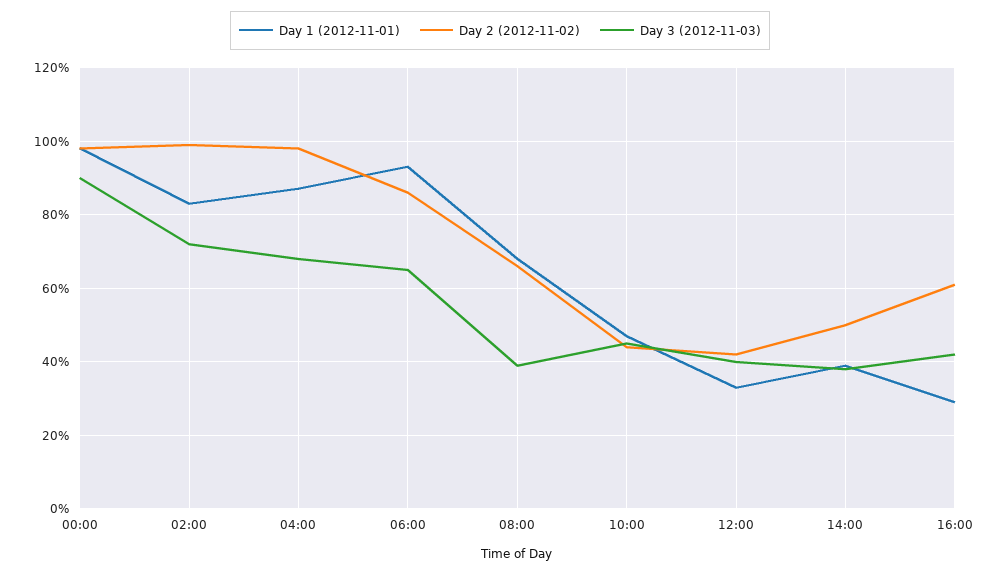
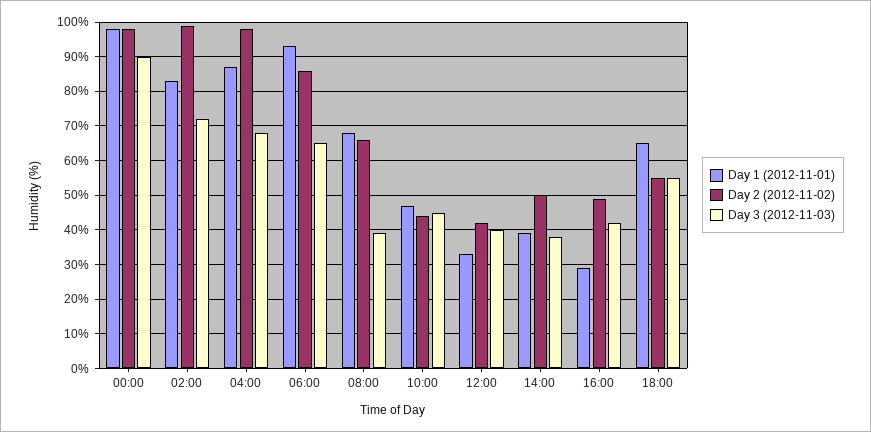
Day 2 (2012-11-02), 16:00: 60 -> 50
Day 1 (2012-11-01), 18:00: none -> 65
Day 2 (2012-11-02), 18:00: none -> 55
Day 3 (2012-11-03), 18:00: none -> 55

